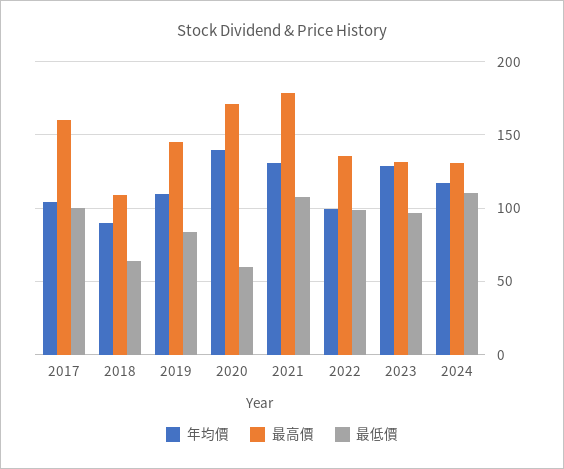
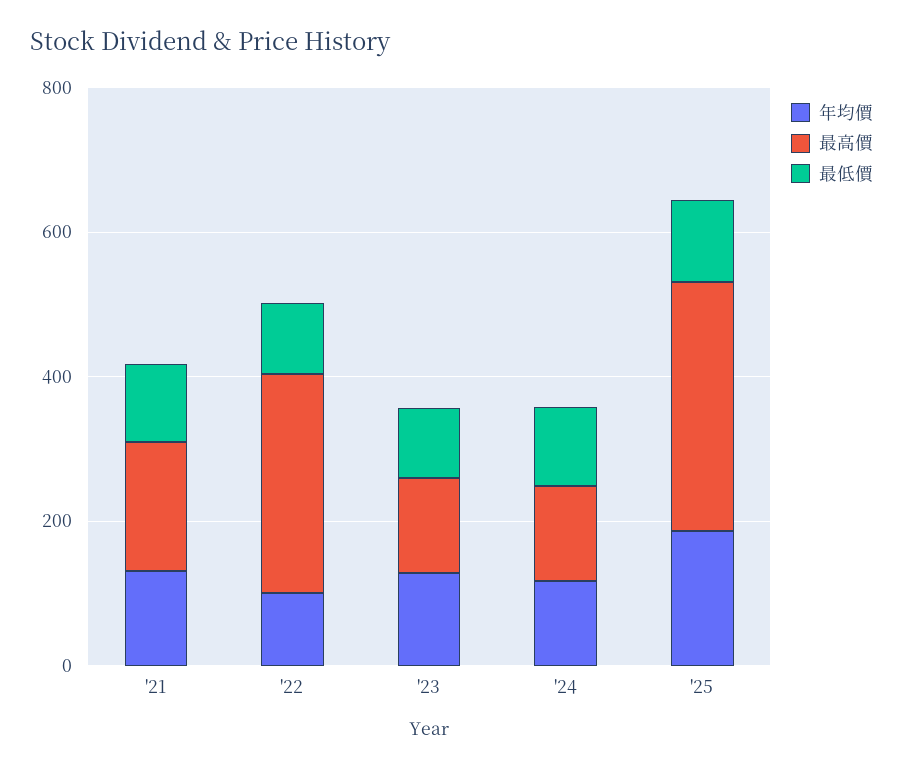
年均價, 2017: 105 -> none
最高價, 2017: 160 -> none
最低價, 2017: 100 -> none
年均價, 2018: 90 -> none
最高價, 2018: 110 -> none
最低價, 2018: 65 -> none
年均價, 2019: 110 -> none
最高價, 2019: 145 -> none
最低價, 2019: 85 -> none
年均價, 2020: 140 -> none
最高價, 2020: 170 -> none
最低價, 2020: 60 -> none
最高價, 2022: 135 -> 300
年均價, '25: none -> 200
最高價, '25: none -> 350
最低價, '25: none -> 100

